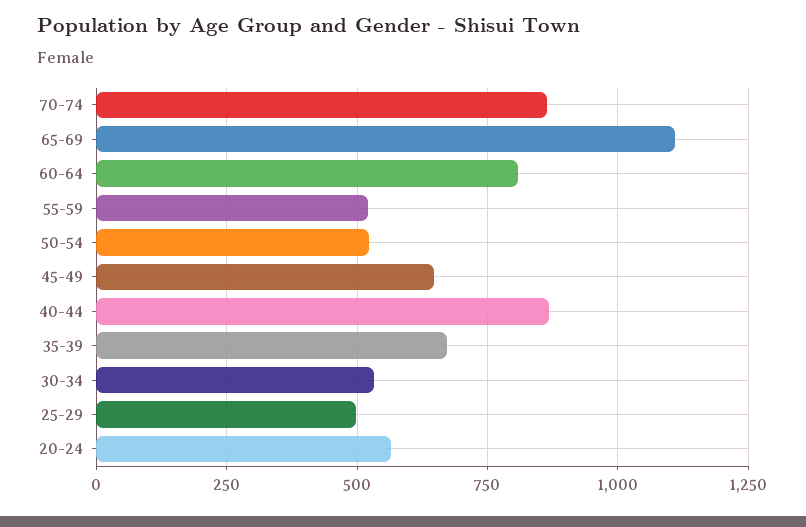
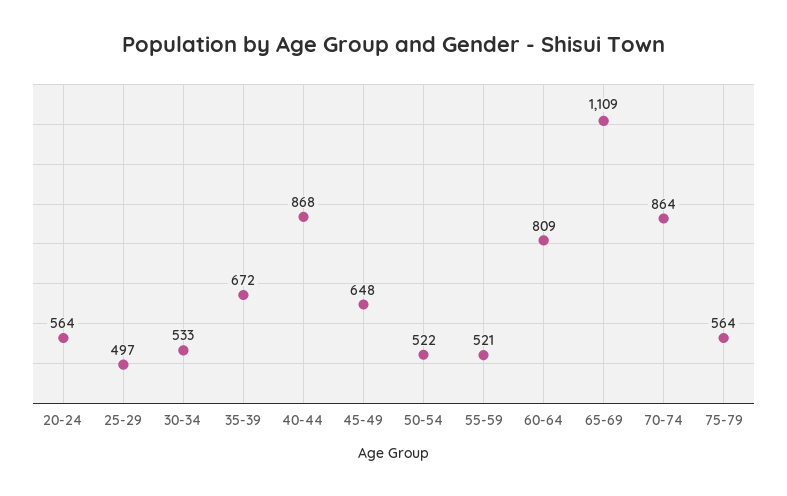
75-79: none -> 564

